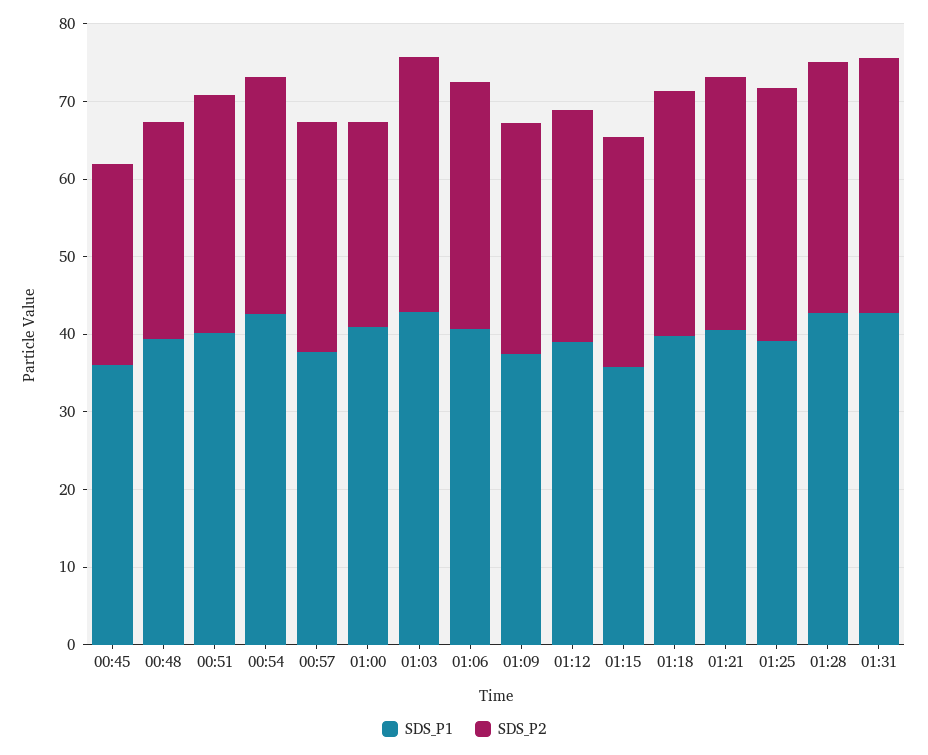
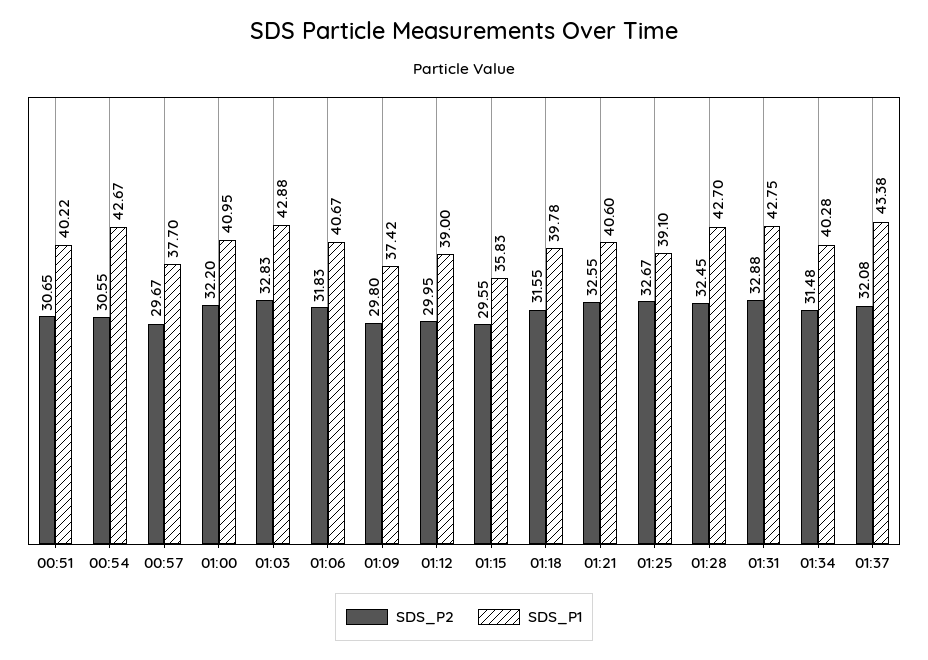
SDS_P1, 00:45: 36 -> none
SDS_P2, 00:45: 26 -> none
SDS_P1, 00:48: 40 -> none
SDS_P2, 00:48: 28 -> none
SDS_P2, 01:00: 26 -> 32.2
SDS_P2, 01:34: none -> 31.48
SDS_P1, 01:34: none -> 40.28
SDS_P2, 01:37: none -> 32.08
SDS_P1, 01:37: none -> 43.38

